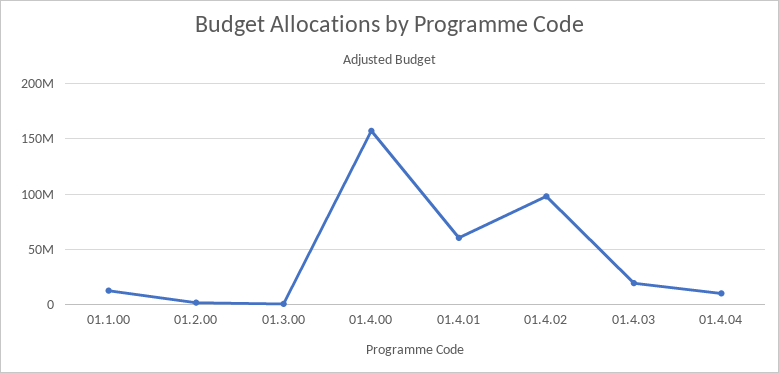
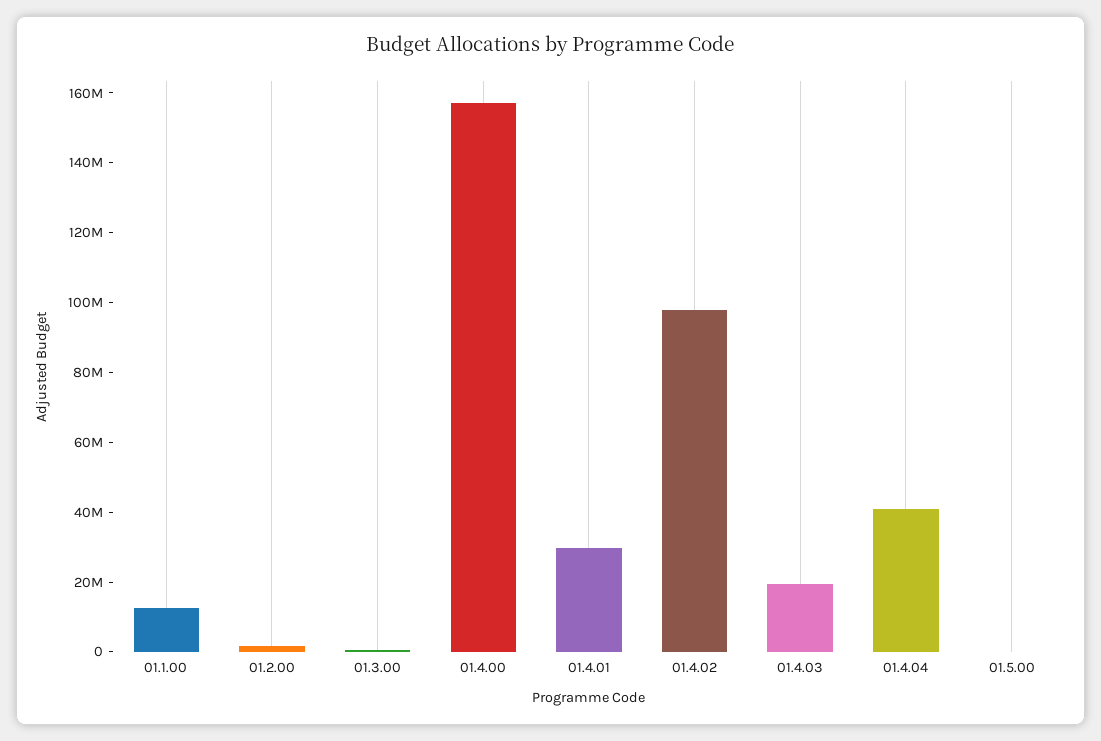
01.4.01: 60000000 -> 30000000
01.4.04: 10000000 -> 40000000
01.5.00: none -> 0

